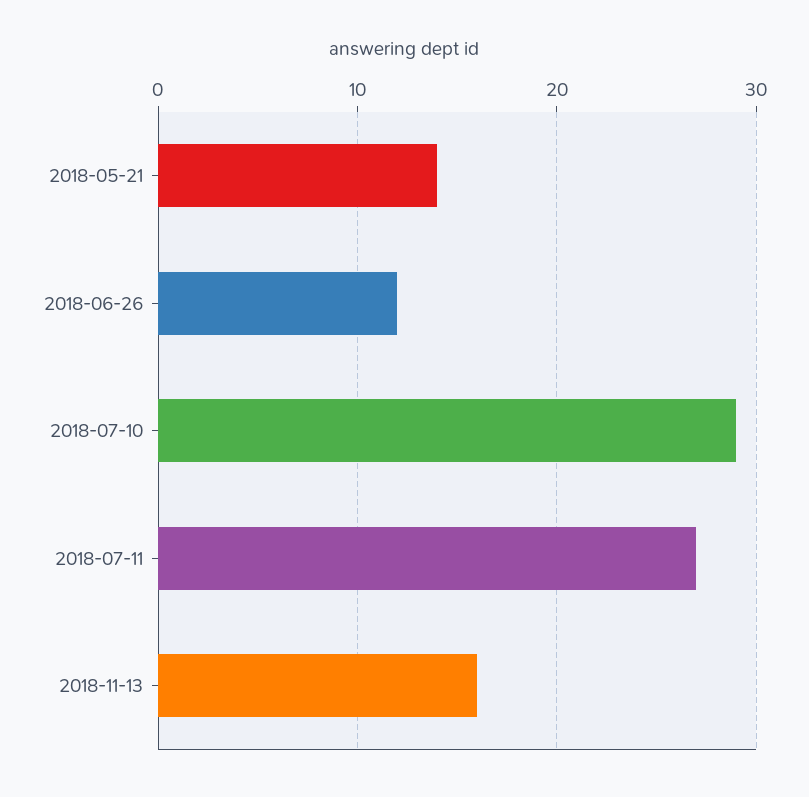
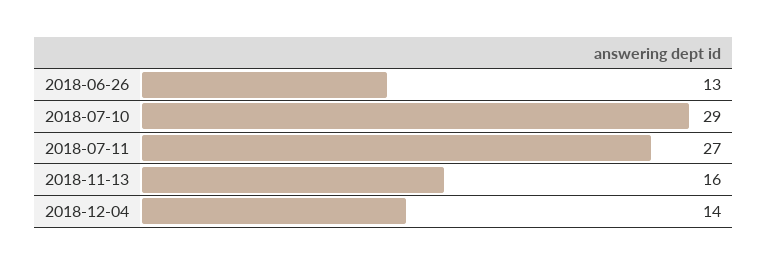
2018-05-21: 14 -> none
2018-06-26: 12 -> 13
2018-12-04: none -> 14

